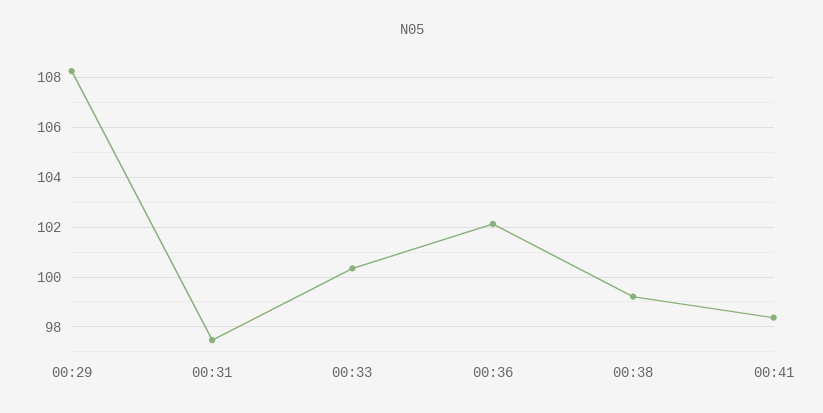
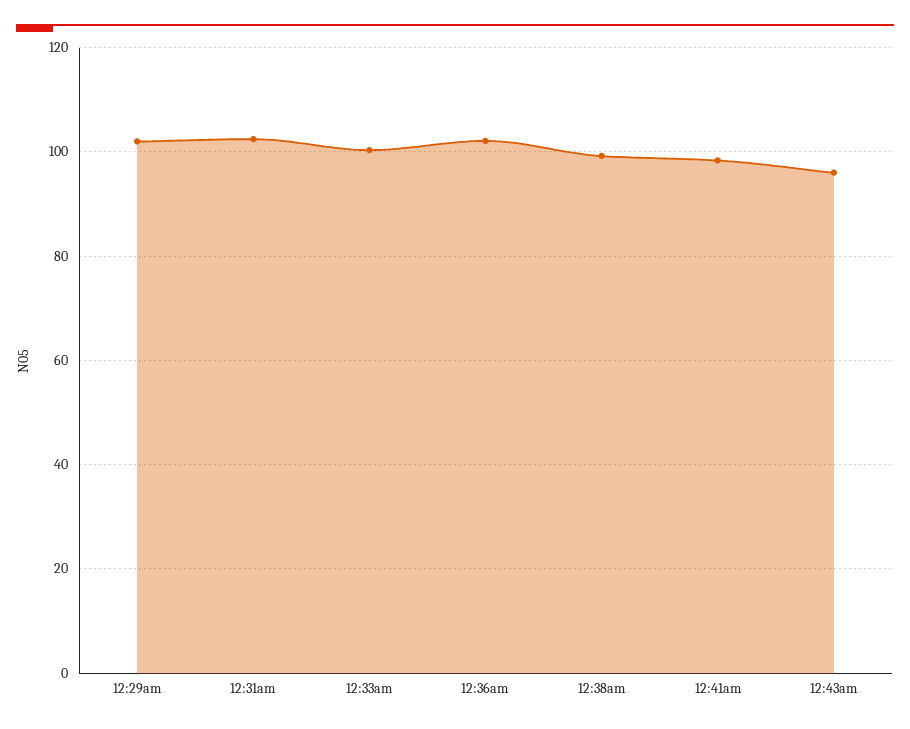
00:29: 108.25 -> 102
00:31: 97.5 -> 102
12:43am: none -> 96

